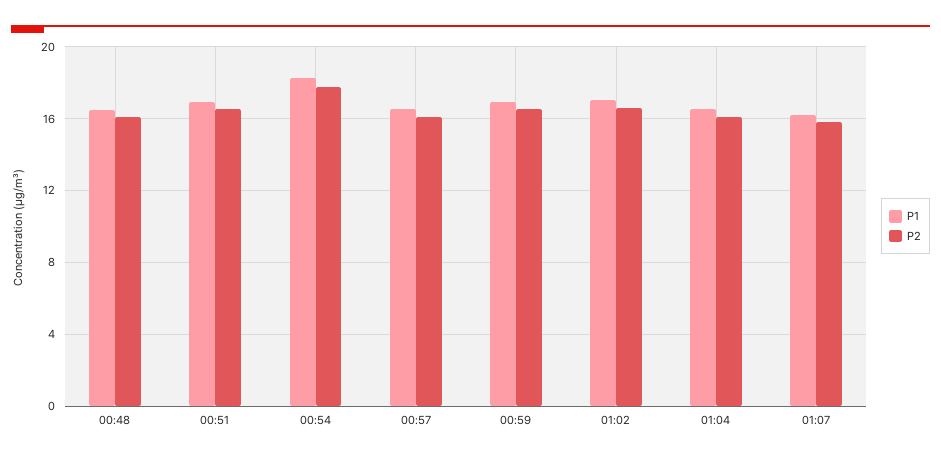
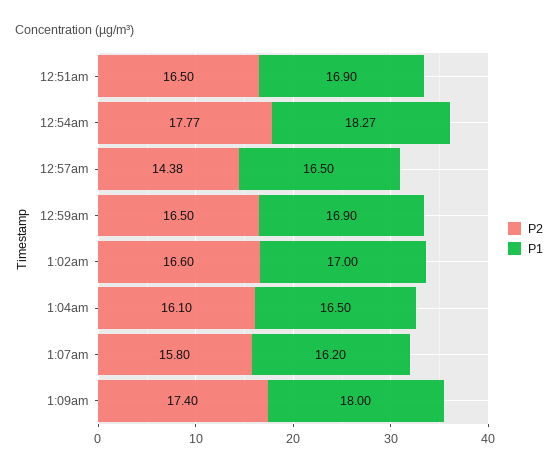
P1, 00:48: 16.5 -> none
P2, 00:48: 16 -> none
P2, 00:57: 16 -> 14.38
P2, 1:09am: none -> 17.4
P1, 1:09am: none -> 18

